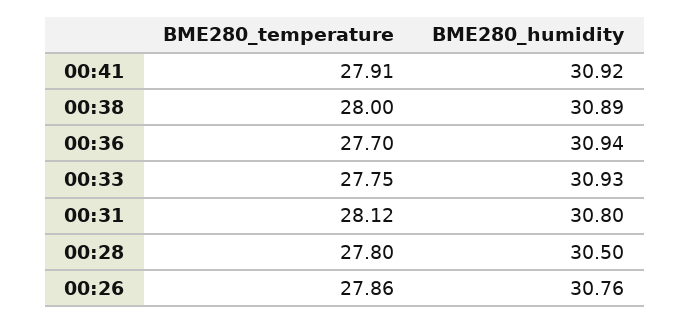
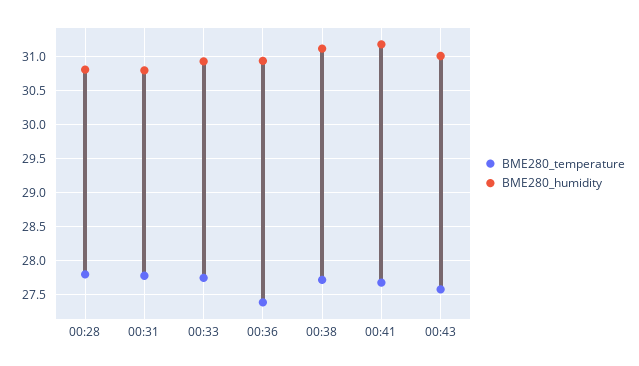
BME280_temperature, 00:41: 27.91 -> 27.7
BME280_humidity, 00:41: 30.92 -> 31.2
BME280_temperature, 00:38: 28 -> 27.7
BME280_humidity, 00:38: 30.89 -> 31.1
BME280_temperature, 00:36: 27.7 -> 27.4
BME280_temperature, 00:31: 28.12 -> 27.8
BME280_humidity, 00:28: 30.5 -> 30.8
BME280_temperature, 00:26: 27.86 -> none
BME280_humidity, 00:26: 30.76 -> none
BME280_temperature, 00:43: none -> 27.6
BME280_humidity, 00:43: none -> 31

